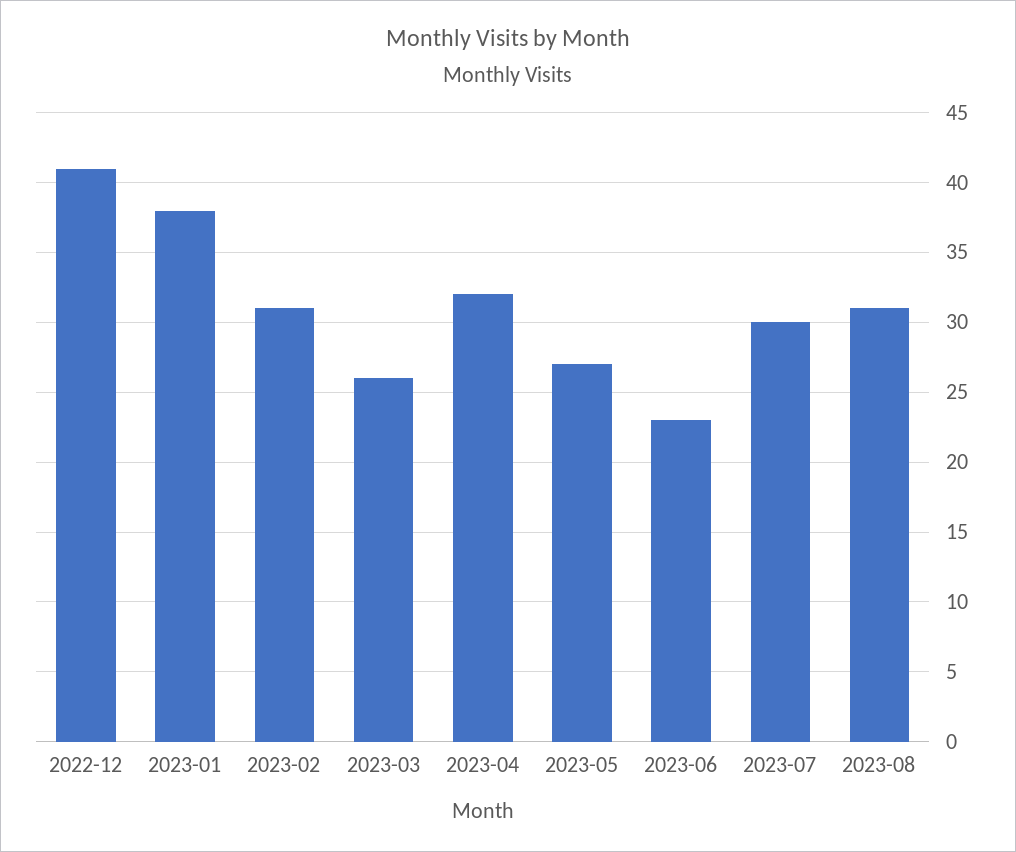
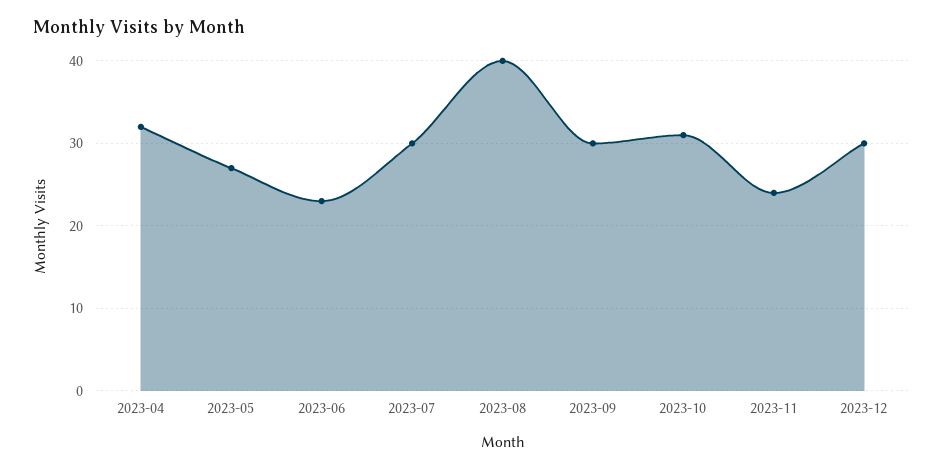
2022-12: 41 -> none
2023-01: 38 -> none
2023-02: 31 -> none
2023-03: 26 -> none
2023-08: 31 -> 40
2023-09: none -> 30
2023-10: none -> 31
2023-11: none -> 24
2023-12: none -> 30

